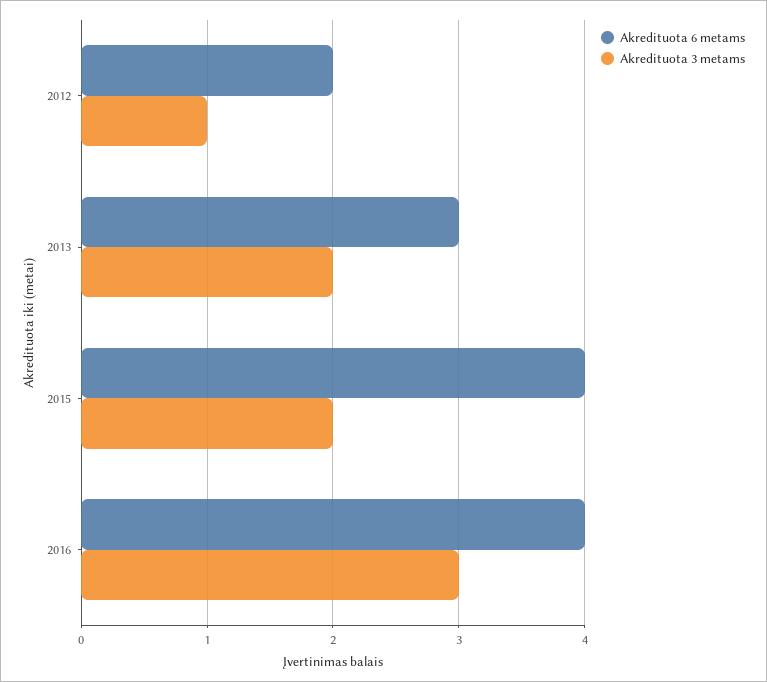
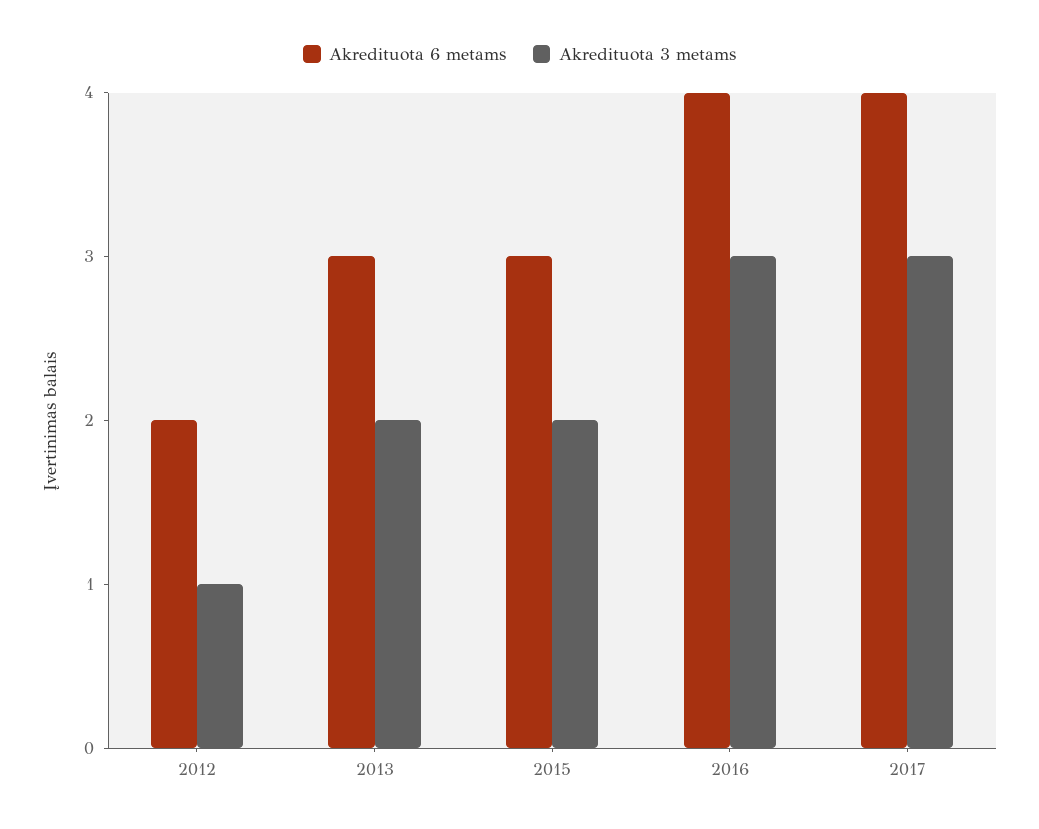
Akredituota 6 metams, 2015: 4 -> 3
Akredituota 6 metams, 2017: none -> 4
Akredituota 3 metams, 2017: none -> 3

